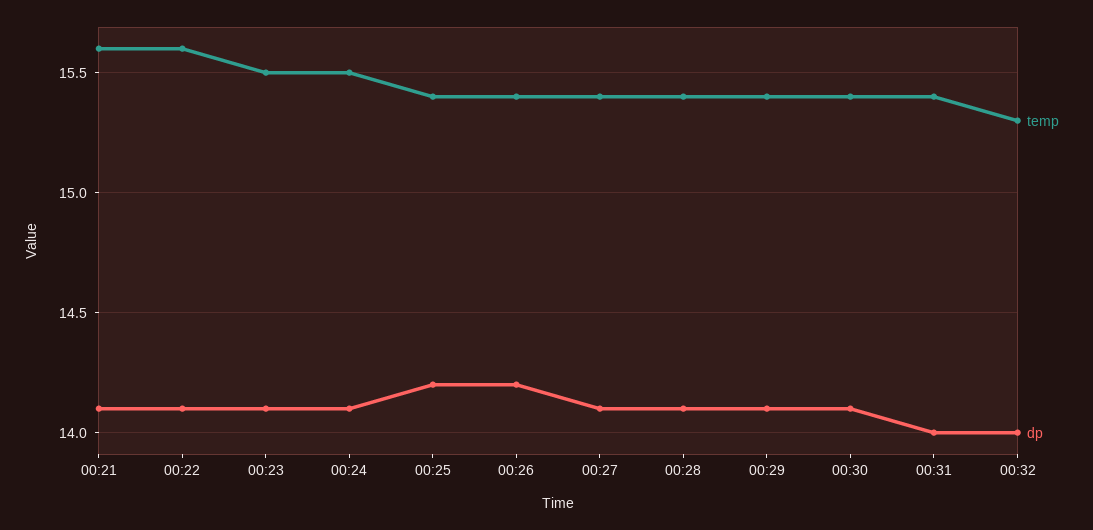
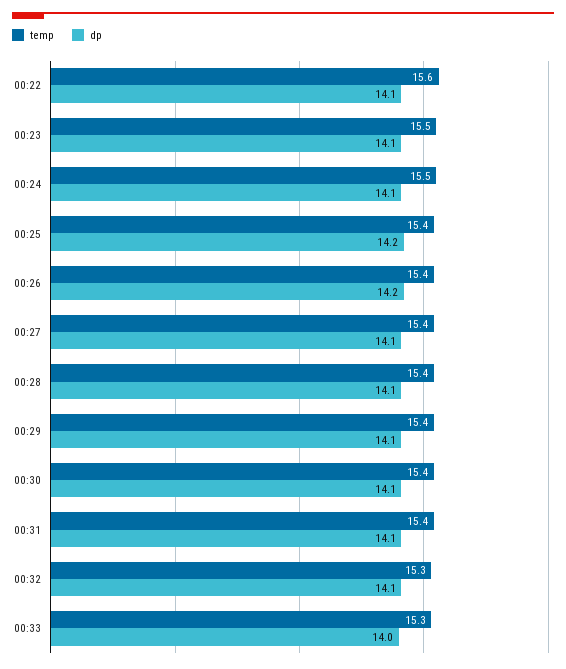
temp, 00:21: 15.6 -> none
dp, 00:21: 14.1 -> none
dp, 00:31: 14 -> 14.1
dp, 00:32: 14 -> 14.1
temp, 00:33: none -> 15.3
dp, 00:33: none -> 14

